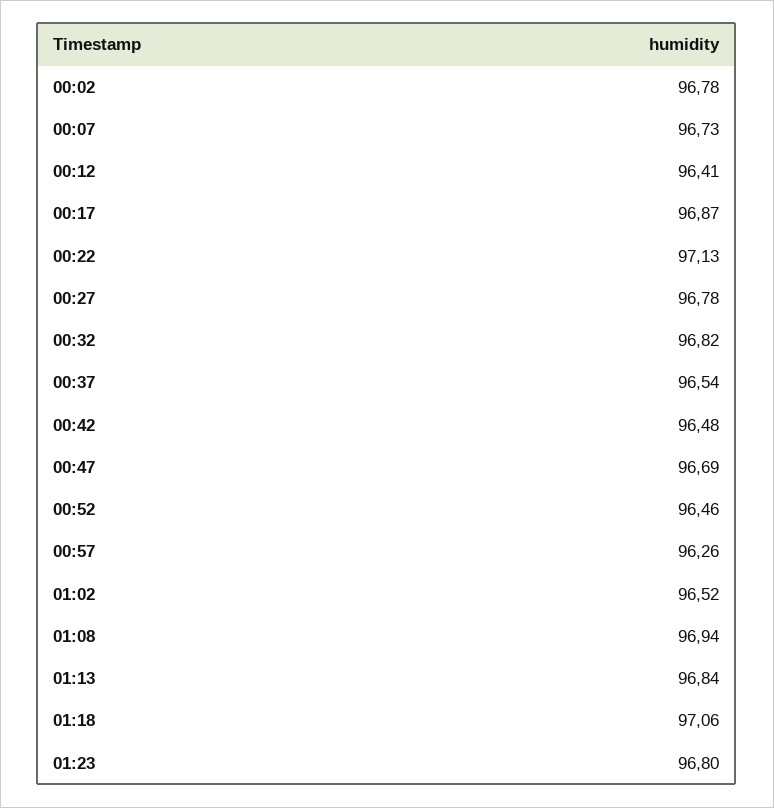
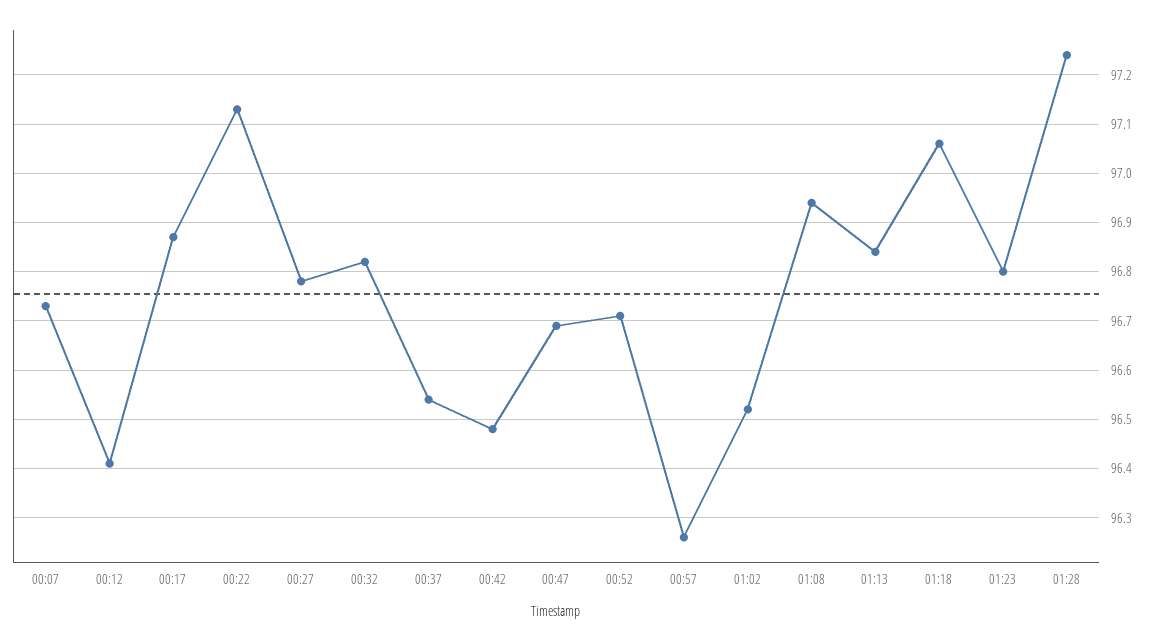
00:02: 96.78 -> none
00:52: 96.46 -> 96.7
01:28: none -> 97.25

